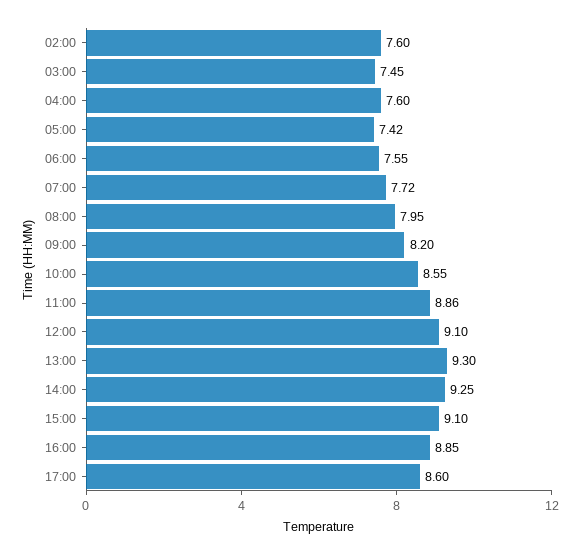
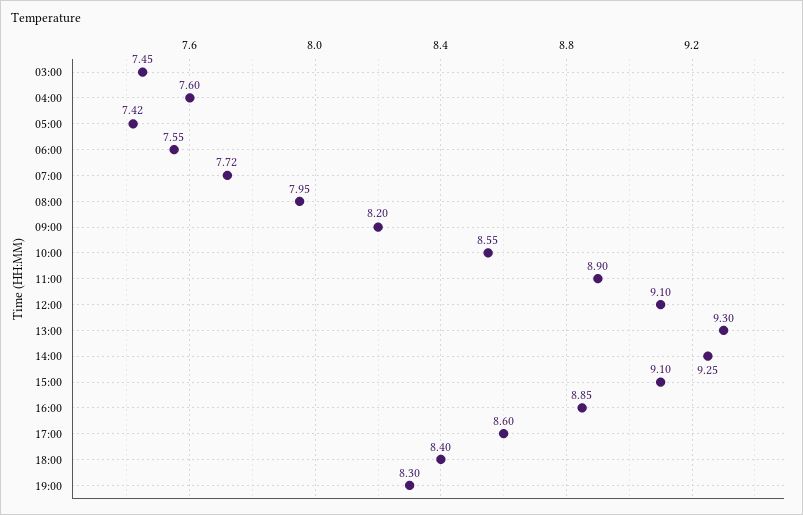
02:00: 7.6 -> none
11:00: 8.86 -> 8.9
18:00: none -> 8.4
19:00: none -> 8.3

